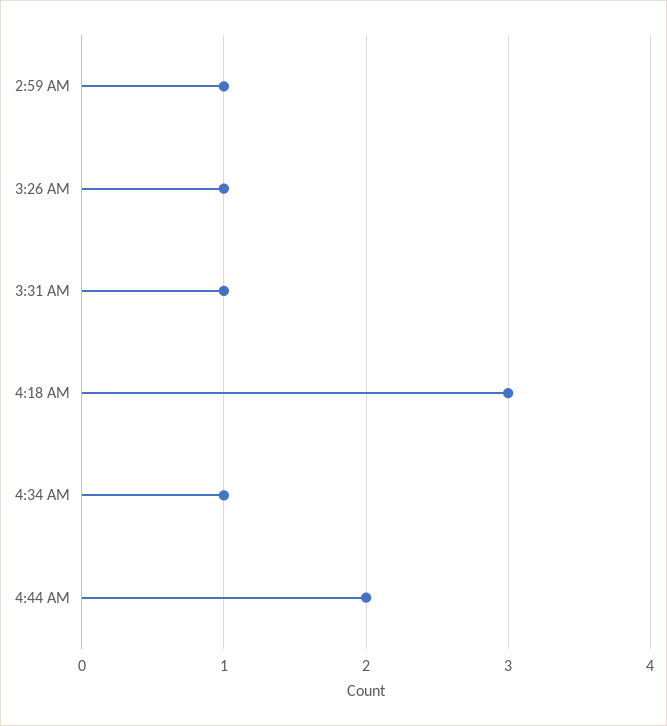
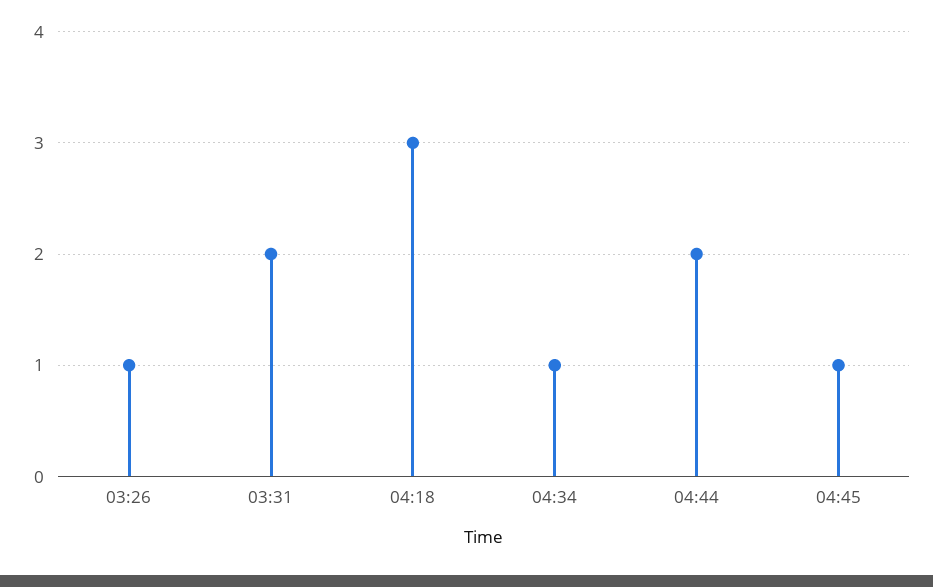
2:59 AM: 1 -> none
3:31 AM: 1 -> 2
04:45: none -> 1

